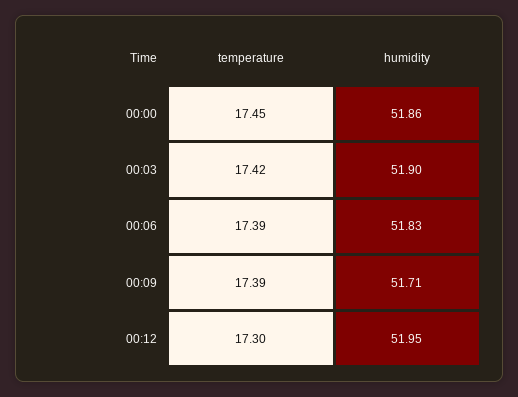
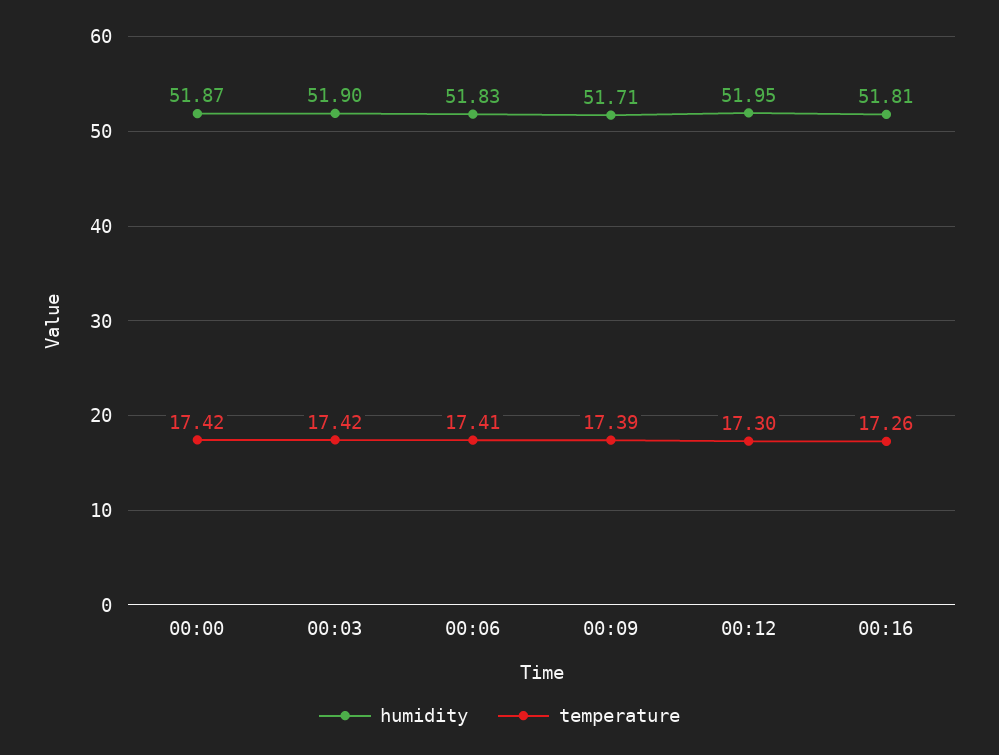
temperature, 00:00: 17.45 -> 17.42
humidity, 00:00: 51.86 -> 51.87
temperature, 00:06: 17.39 -> 17.41
humidity, 00:16: none -> 51.81
temperature, 00:16: none -> 17.26

